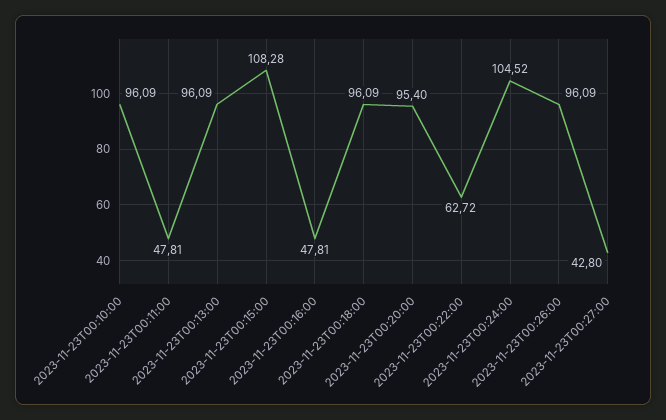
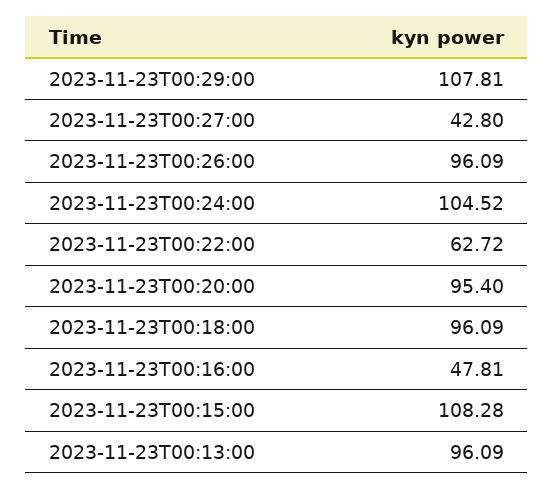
2023-11-23T00:10:00: 96.09 -> none
2023-11-23T00:11:00: 47.81 -> none
2023-11-23T00:29:00: none -> 107.81

